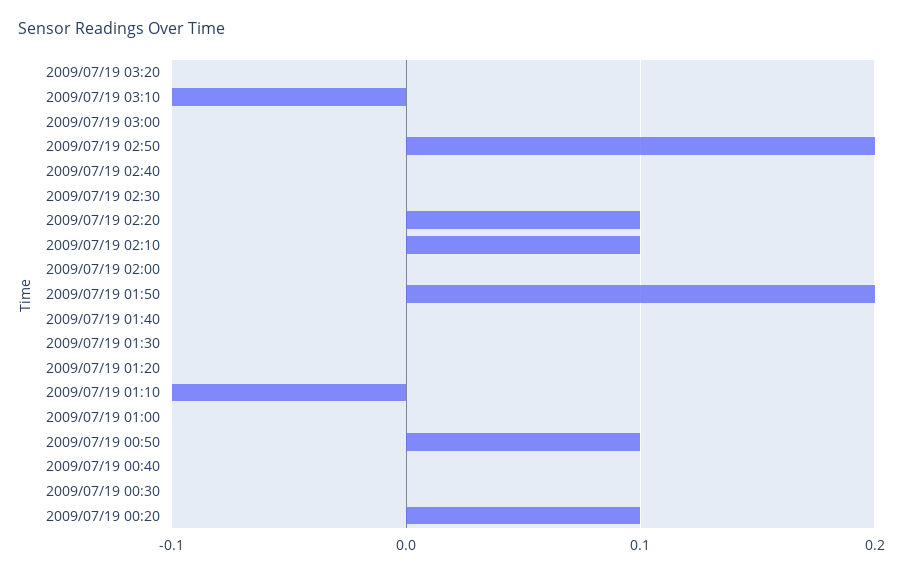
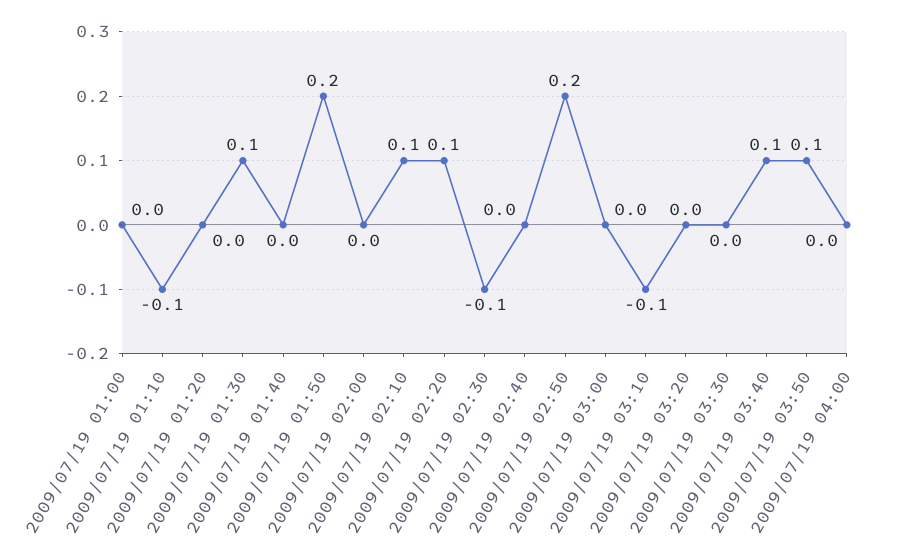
2009/07/19 02:30: 0 -> -0.1
2009/07/19 01:30: 0 -> 0.1
2009/07/19 00:50: 0.1 -> none
2009/07/19 00:40: 0 -> none
2009/07/19 00:30: 0 -> none
2009/07/19 00:20: 0.1 -> none
2009/07/19 03:30: none -> 0
2009/07/19 03:40: none -> 0.1
2009/07/19 03:50: none -> 0.1
2009/07/19 04:00: none -> 0

